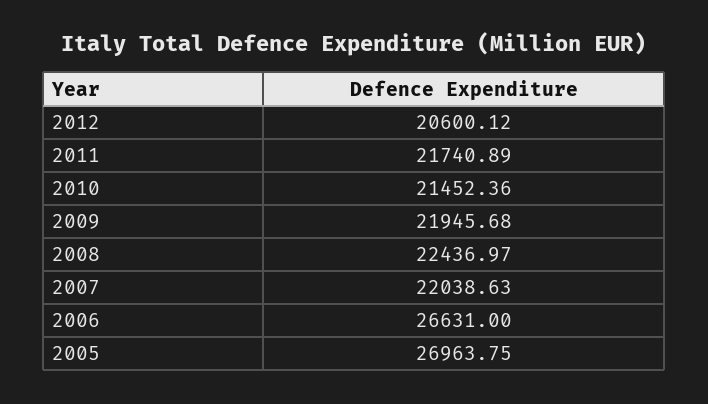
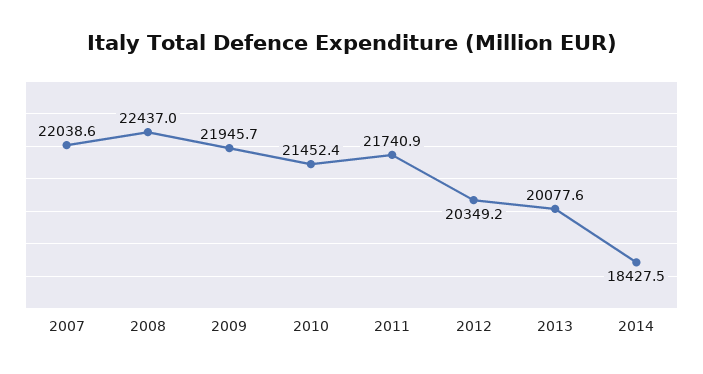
2012: 20600.12 -> 20349.2
2006: 26631 -> none
2005: 26963.75 -> none
2013: none -> 20077.6
2014: none -> 18427.5

